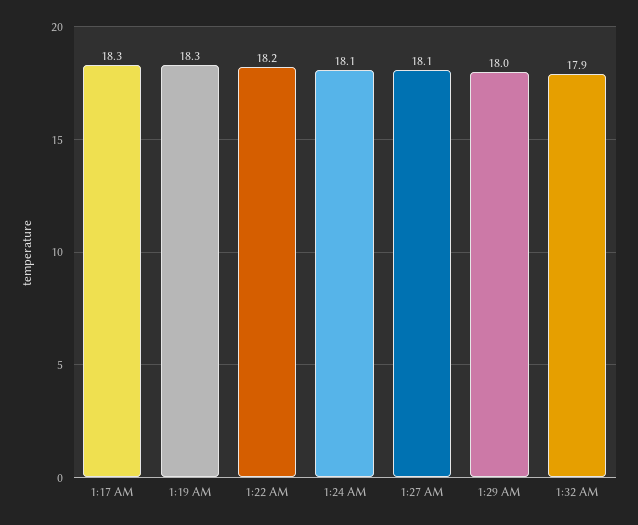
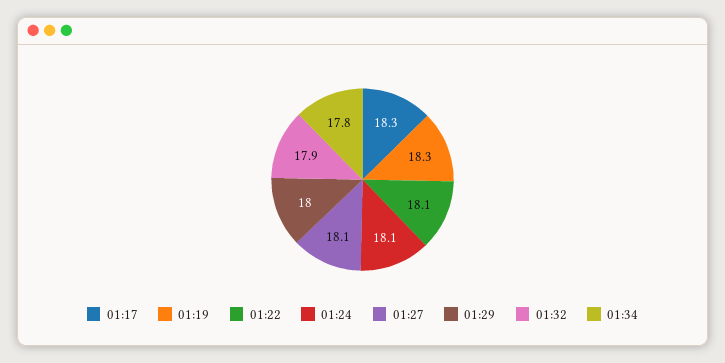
1:22 AM: 18.2 -> 18.1
01:34: none -> 17.8

